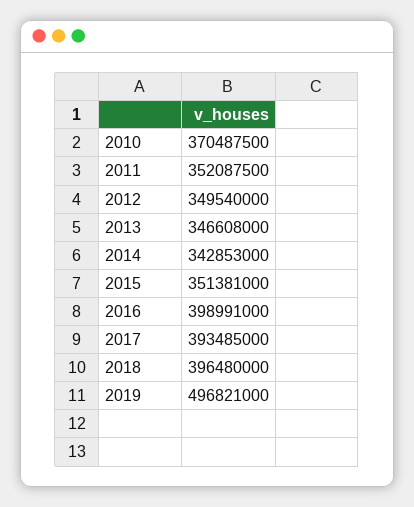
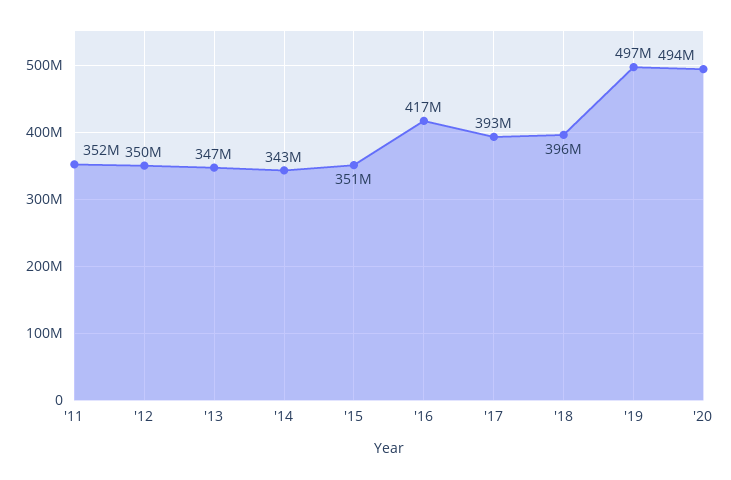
2010: 370487500 -> none
2016: 398991000 -> 417000000
'20: none -> 494000000

